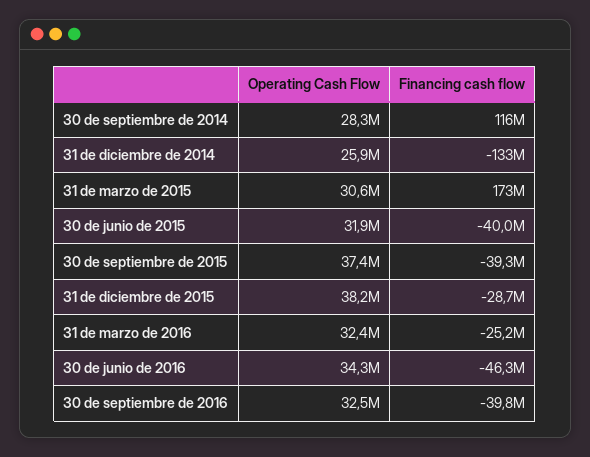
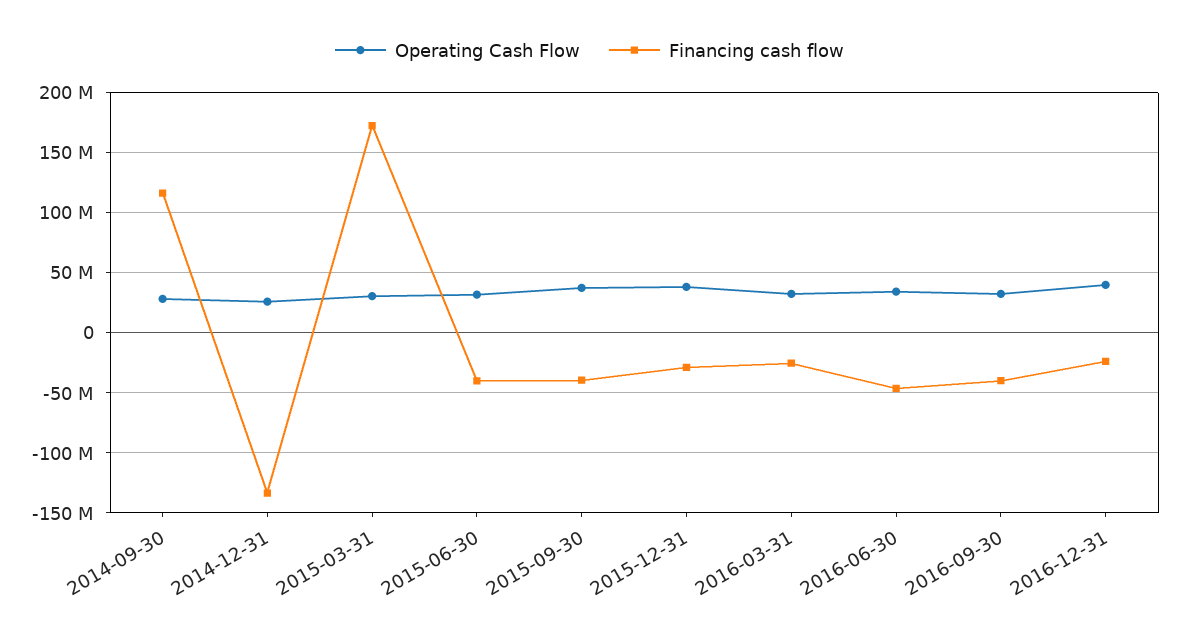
Operating Cash Flow, 2016-12-31: none -> 40000000
Financing cash flow, 2016-12-31: none -> -25000000

